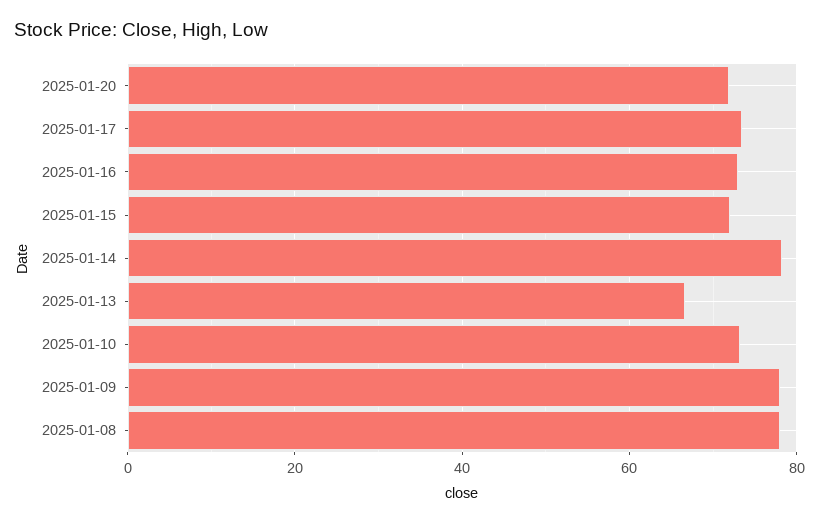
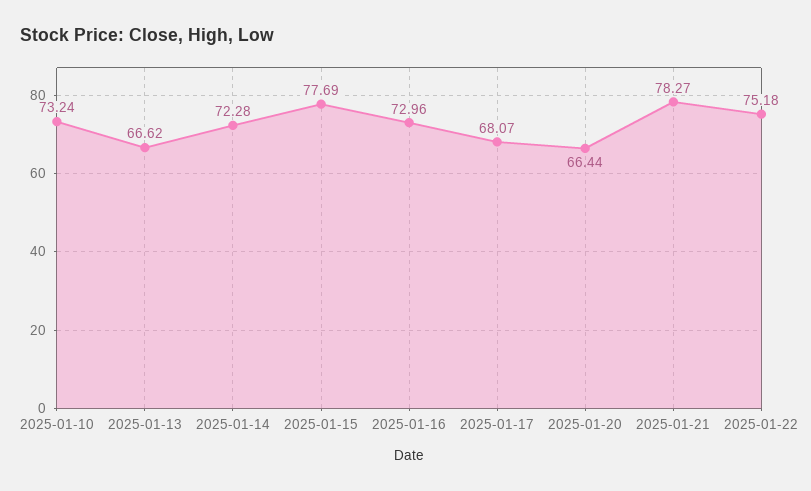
2025-01-20: 72 -> 66.44
2025-01-17: 74 -> 68.07
2025-01-15: 72 -> 77.69
2025-01-14: 78 -> 72.28
2025-01-09: 78 -> none
2025-01-08: 78 -> none
2025-01-21: none -> 78.27
2025-01-22: none -> 75.18

